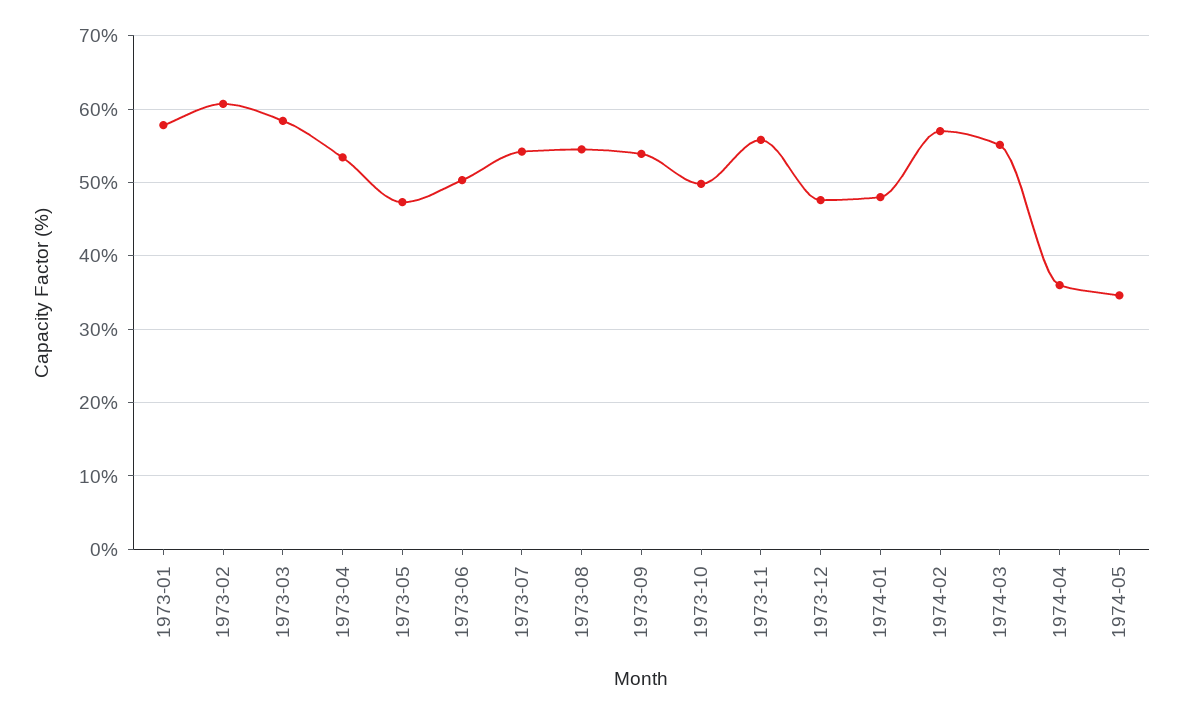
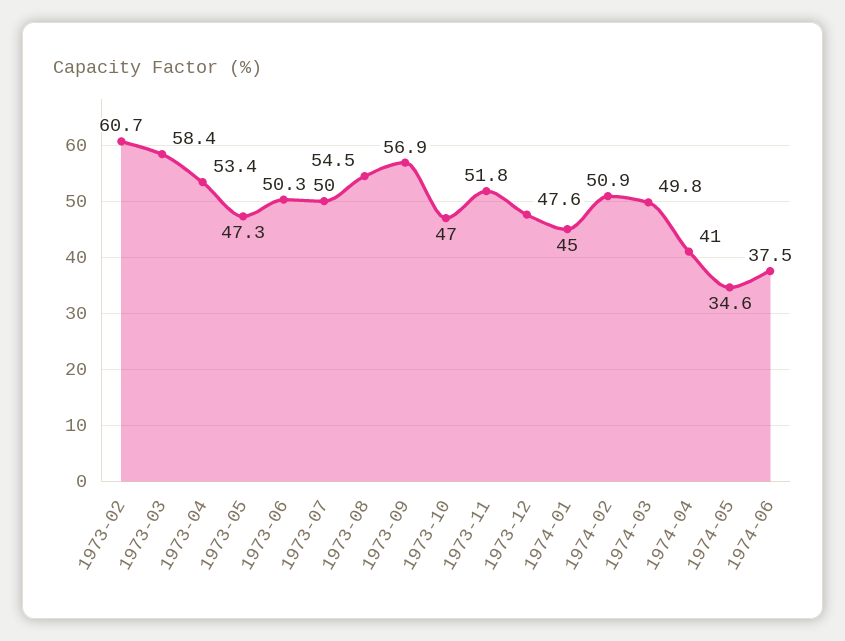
1973-01: 58 -> none
1973-07: 54 -> 50
1973-09: 54 -> 56.9
1973-10: 50 -> 47
1973-11: 56 -> 51.8
1974-01: 48 -> 45
1974-02: 57 -> 50.9
1974-03: 55 -> 49.8
1974-04: 36 -> 41
1974-06: none -> 37.5

